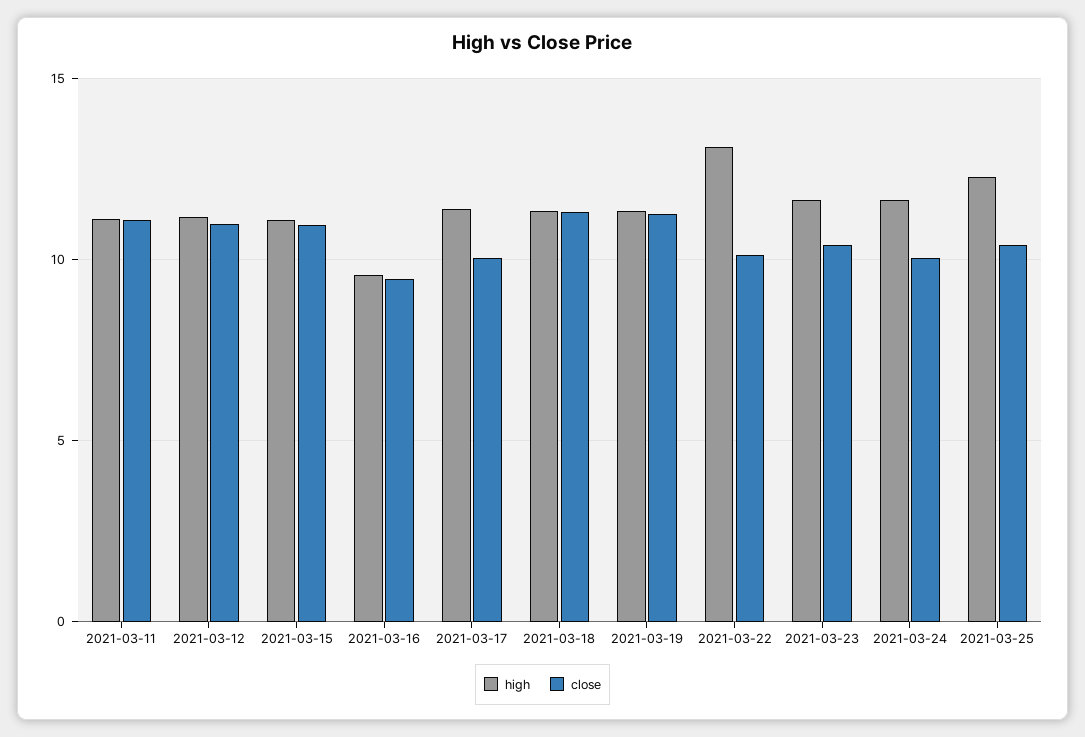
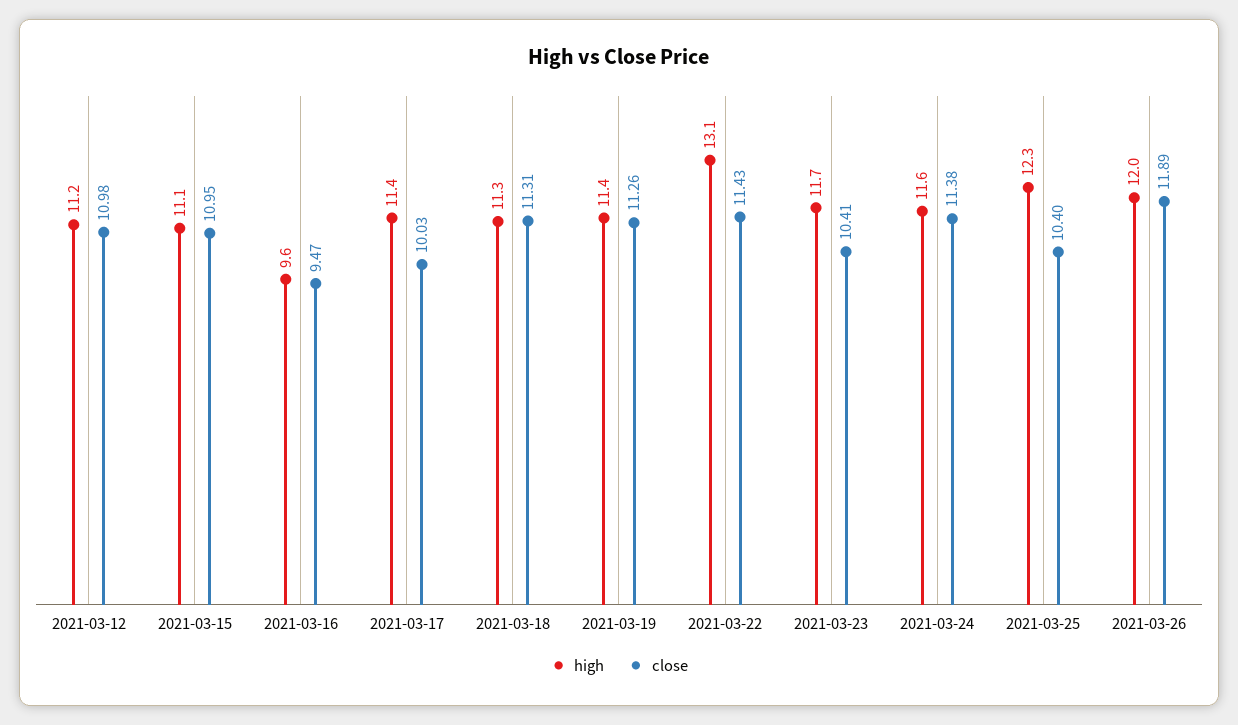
high, 2021-03-11: 11 -> none
close, 2021-03-11: 11 -> none
close, 2021-03-22: 10 -> 11.43
close, 2021-03-24: 10 -> 11.38
high, 2021-03-26: none -> 12
close, 2021-03-26: none -> 11.89

